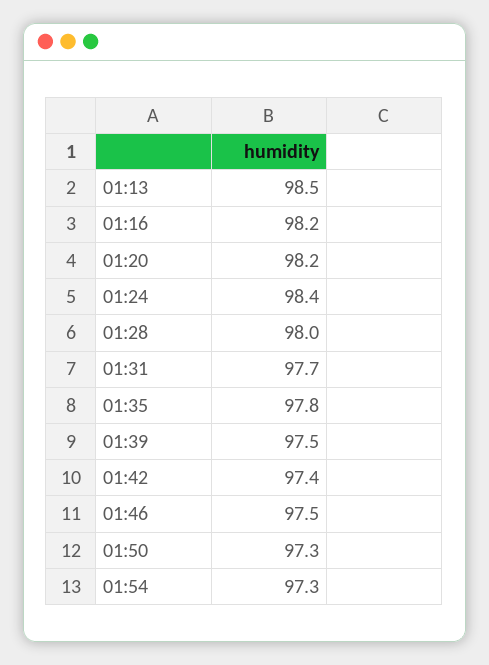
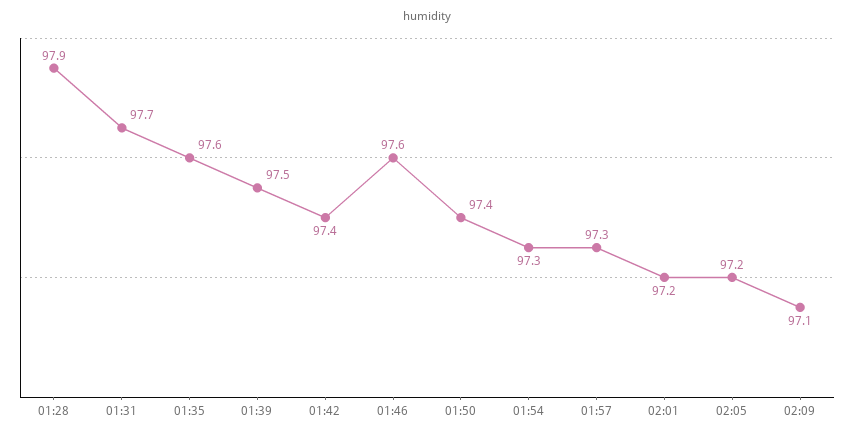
01:13: 98.5 -> none
01:16: 98.2 -> none
01:20: 98.2 -> none
01:24: 98.4 -> none
01:28: 98 -> 97.9
01:35: 97.8 -> 97.6
01:46: 97.5 -> 97.6
01:50: 97.3 -> 97.4
01:57: none -> 97.3
02:01: none -> 97.2
02:05: none -> 97.2
02:09: none -> 97.1

